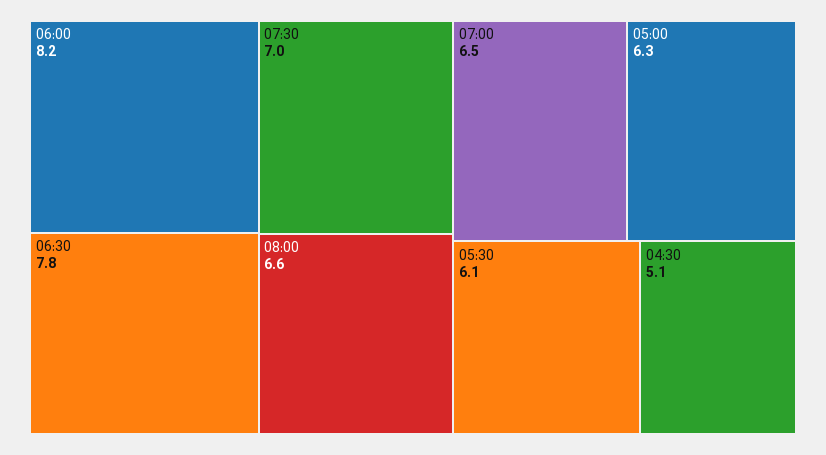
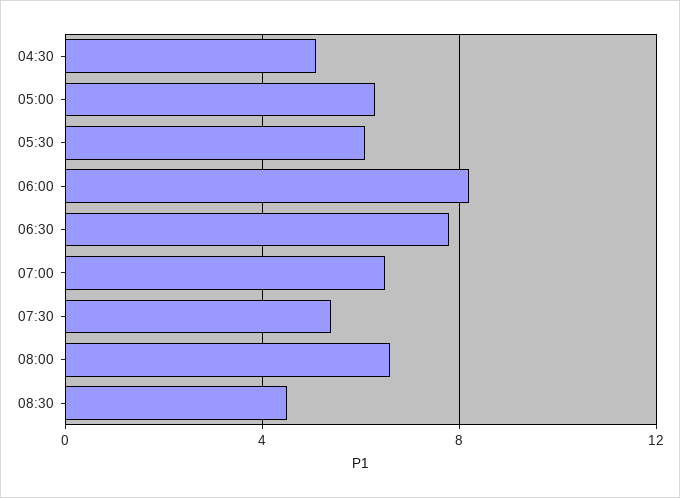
07:30: 7 -> 5.5
08:30: none -> 4.5

